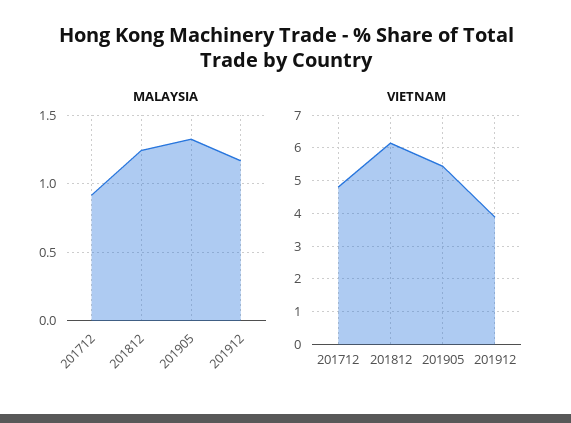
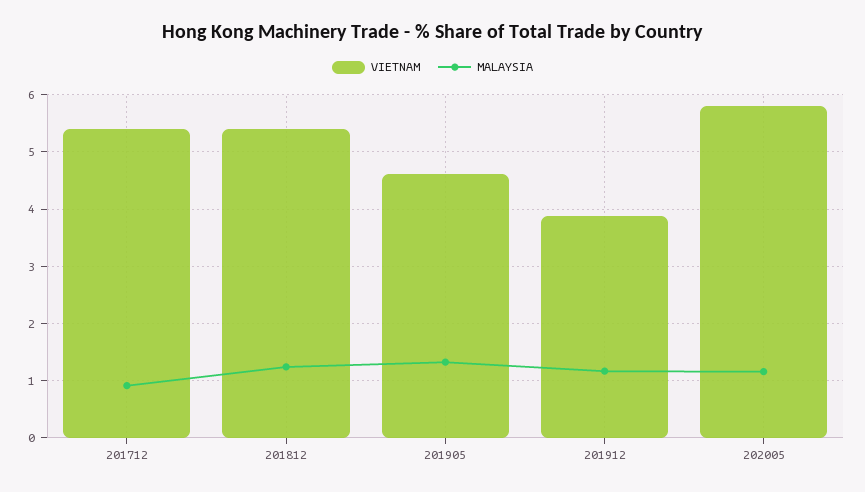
VIETNAM, 201712: 4.8 -> 5.4
VIETNAM, 201812: 6.2 -> 5.4
VIETNAM, 201905: 5.4 -> 4.6
VIETNAM, 202005: none -> 5.8
MALAYSIA, 202005: none -> 1.2

